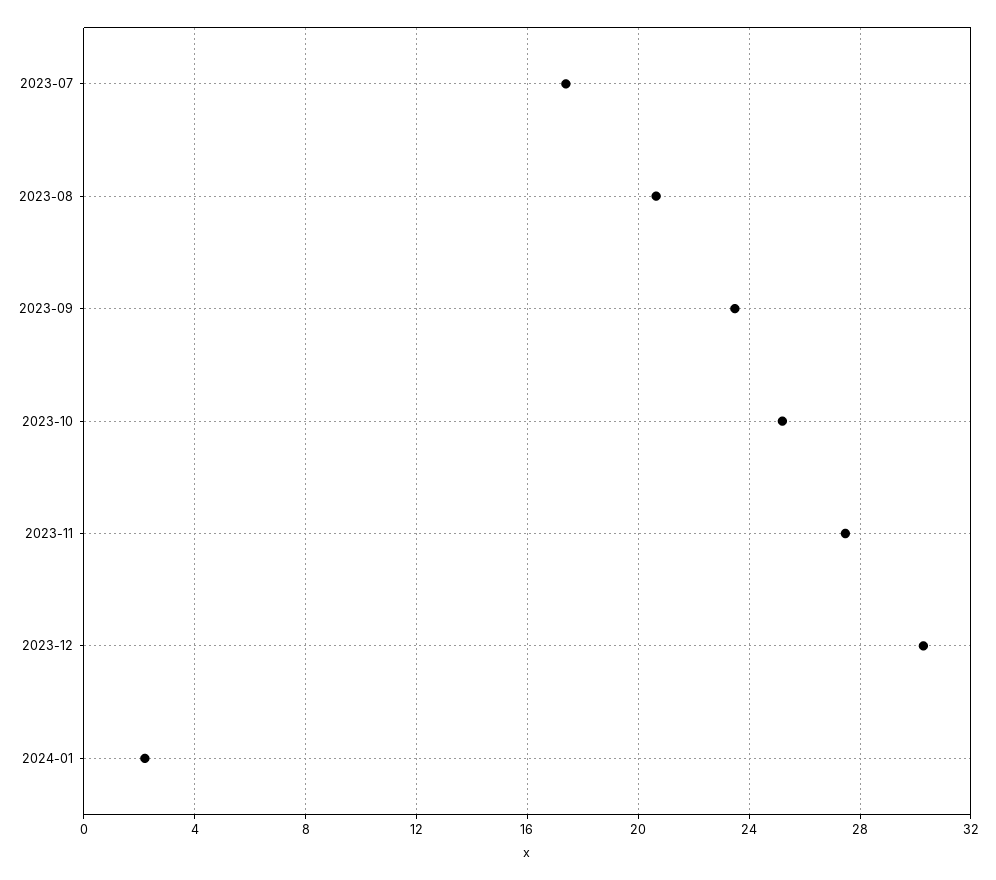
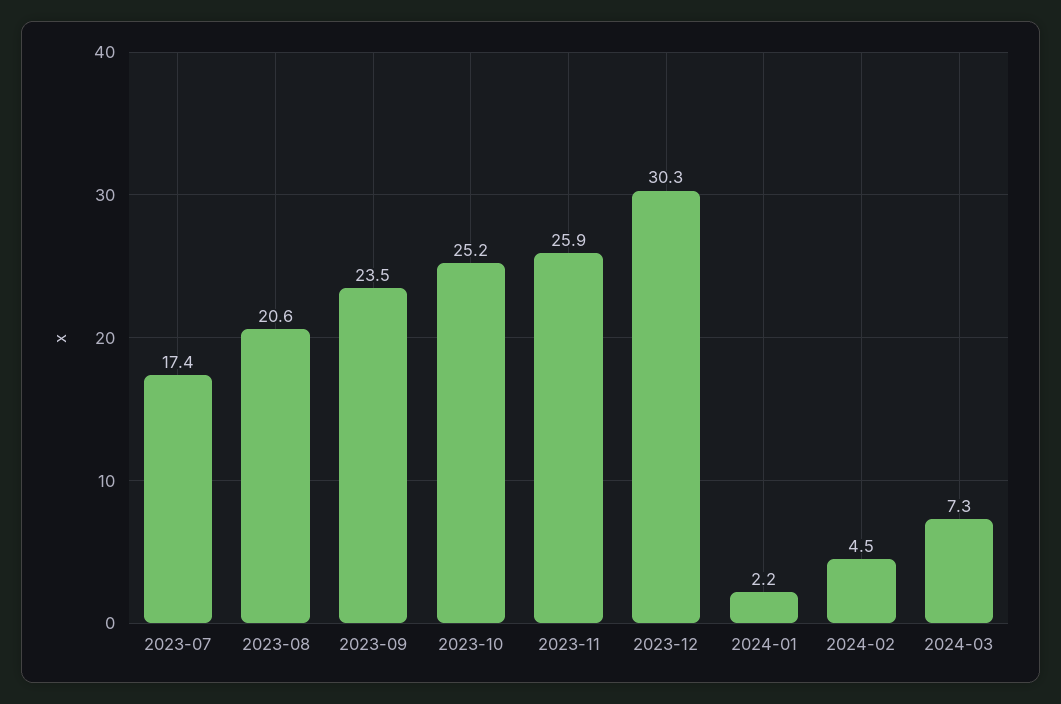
2023-11: 27.5 -> 25.9
2024-02: none -> 4.5
2024-03: none -> 7.3

